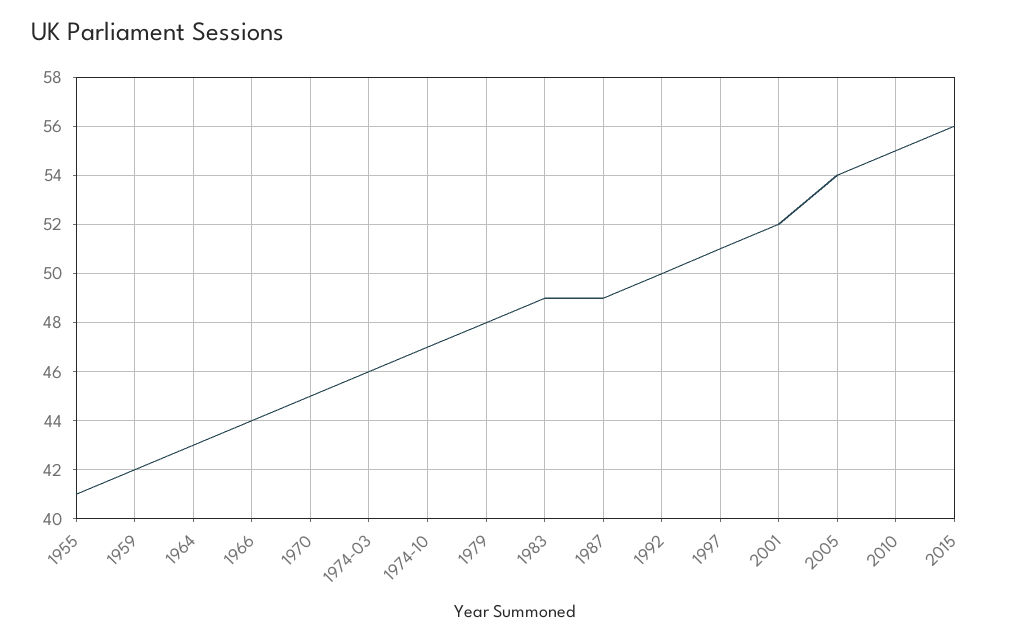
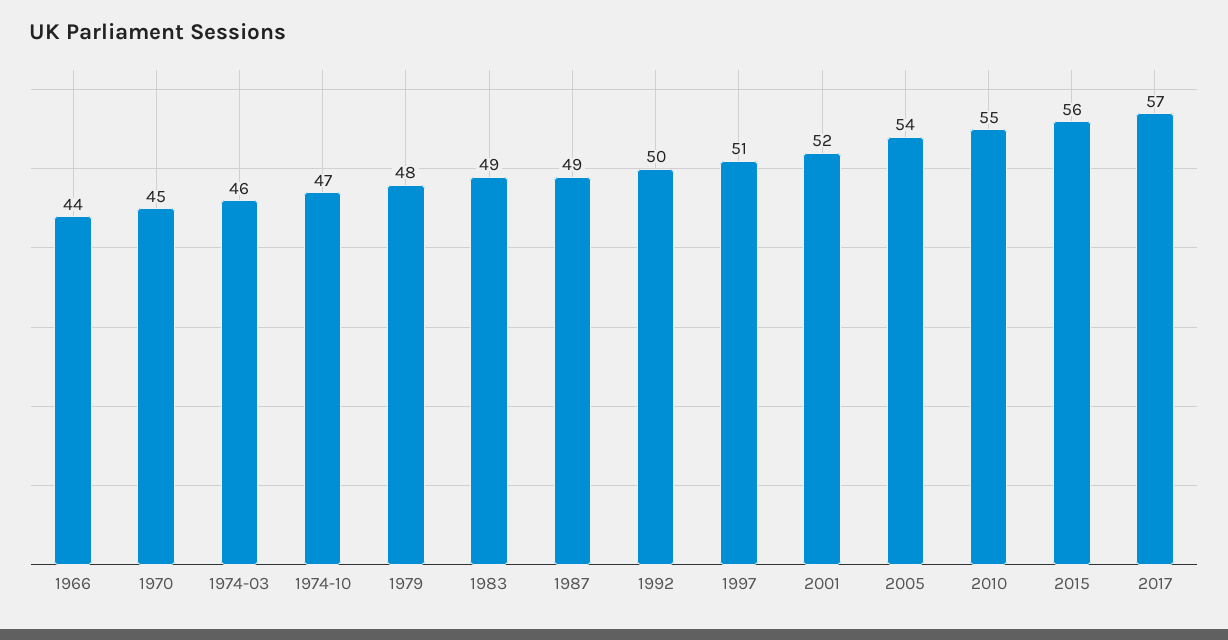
1955: 41 -> none
1959: 42 -> none
1964: 43 -> none
2017: none -> 57

